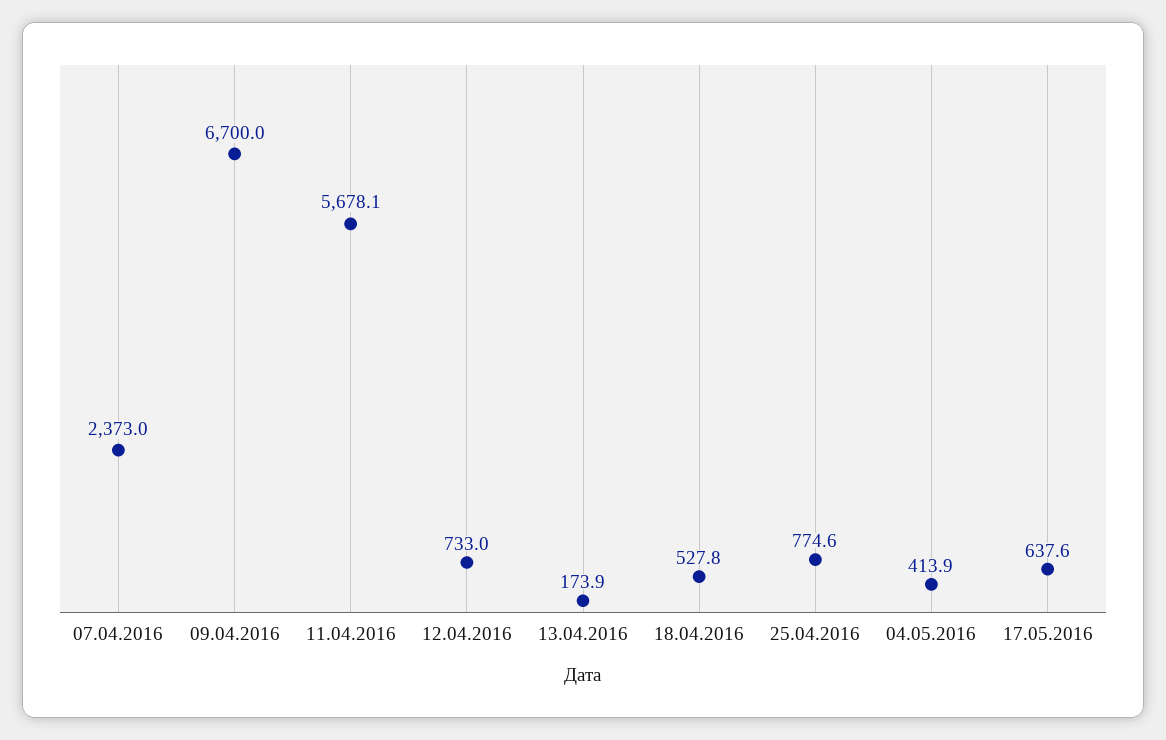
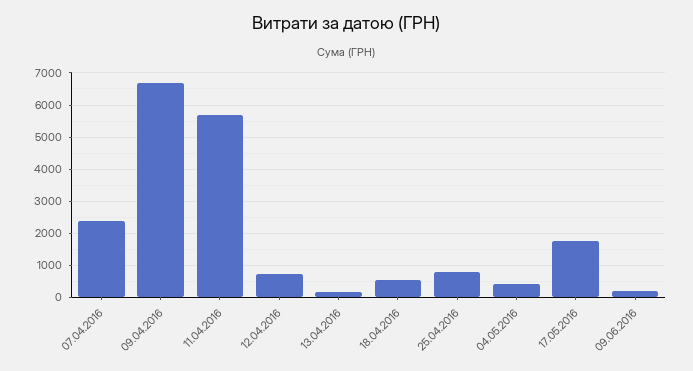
17.05.2016: 637.6 -> 1800
09.06.2016: none -> 200

